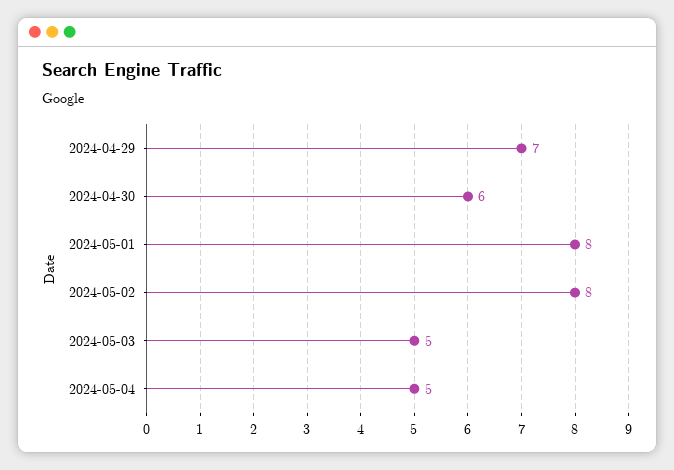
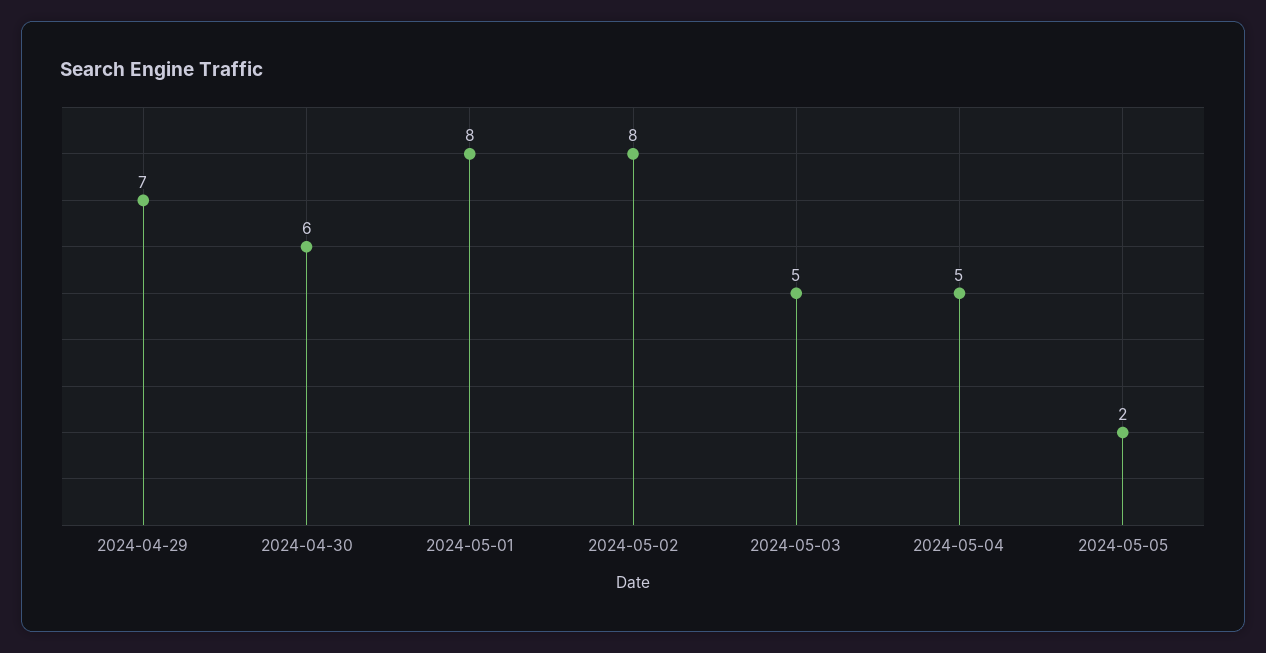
2024-05-05: none -> 2

